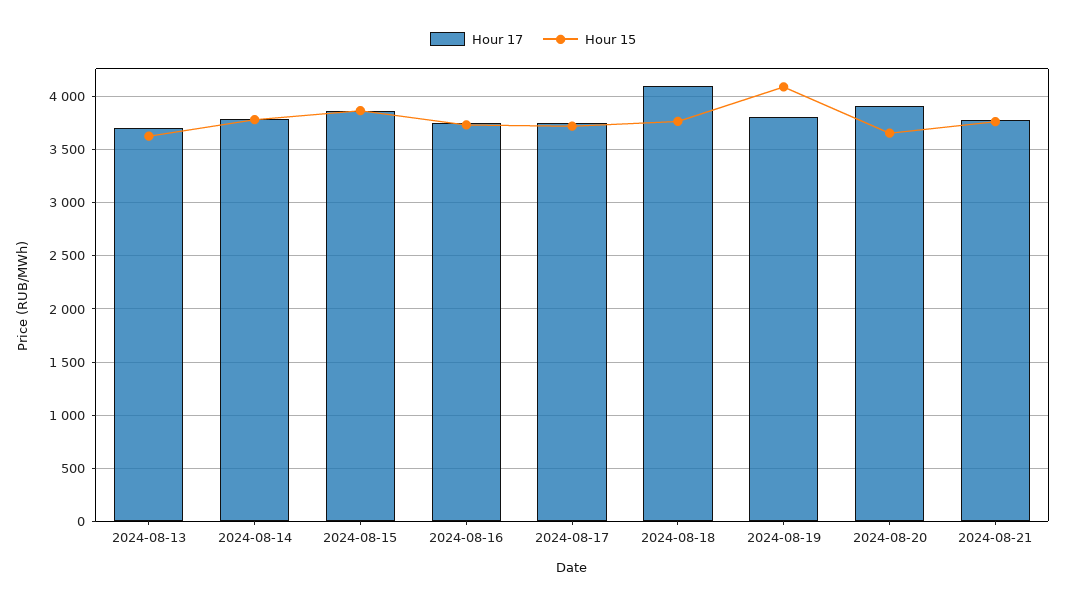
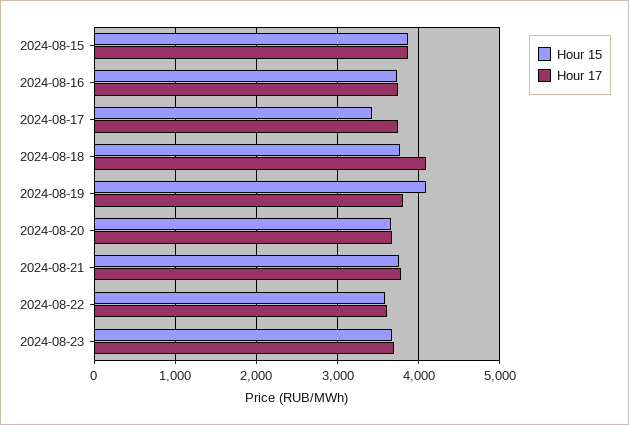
Hour 17, 2024-08-13: 3700 -> none
Hour 15, 2024-08-13: 3600 -> none
Hour 17, 2024-08-14: 3800 -> none
Hour 15, 2024-08-14: 3800 -> none
Hour 15, 2024-08-17: 3700 -> 3400
Hour 17, 2024-08-20: 3900 -> 3700
Hour 15, 2024-08-22: none -> 3600
Hour 17, 2024-08-22: none -> 3600
Hour 15, 2024-08-23: none -> 3700
Hour 17, 2024-08-23: none -> 3700

